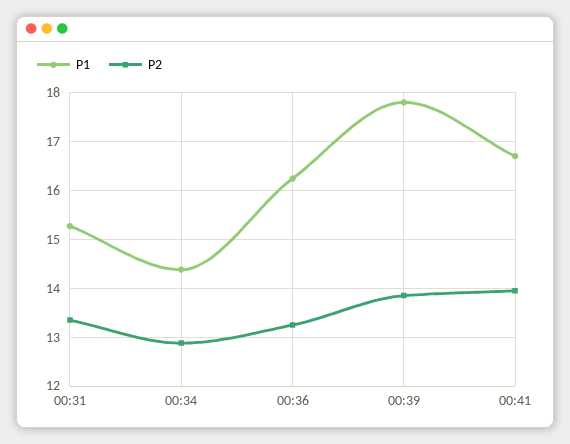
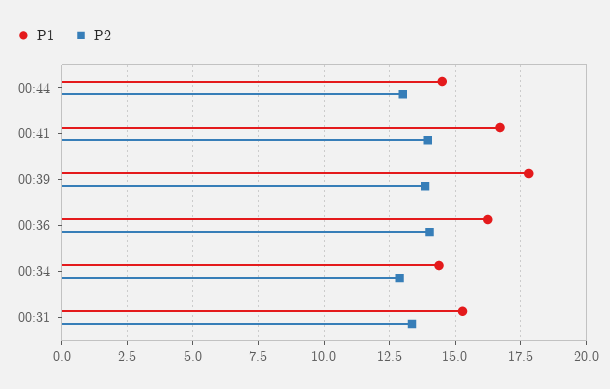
P2, 00:36: 13.2 -> 14
P1, 00:44: none -> 14.5
P2, 00:44: none -> 13

